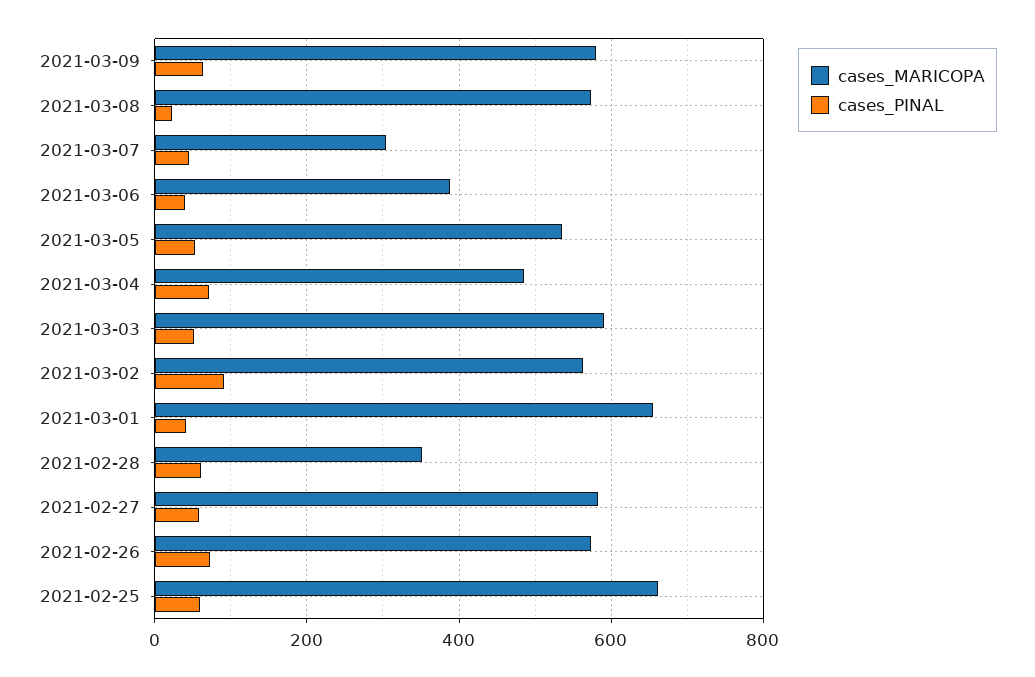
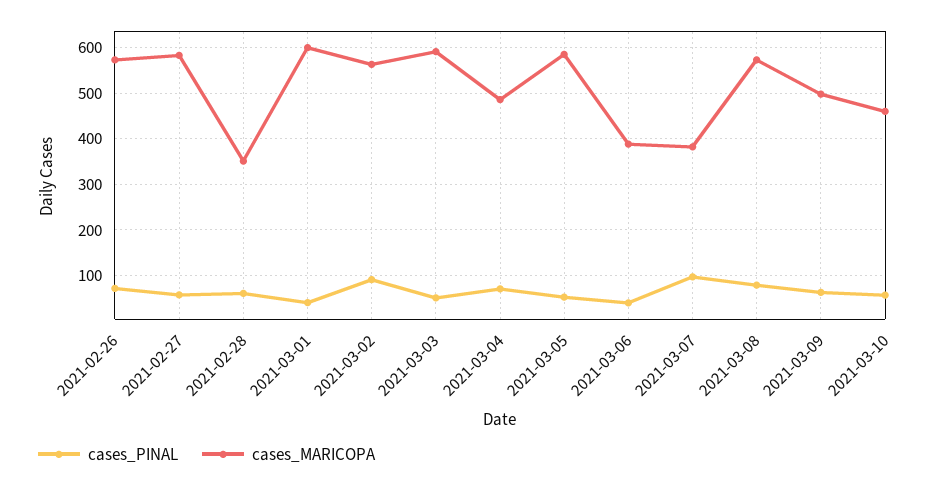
cases_MARICOPA, 2021-03-09: 580 -> 500
cases_PINAL, 2021-03-08: 20 -> 80
cases_MARICOPA, 2021-03-07: 300 -> 380
cases_PINAL, 2021-03-07: 40 -> 100
cases_MARICOPA, 2021-03-05: 540 -> 580
cases_MARICOPA, 2021-03-01: 660 -> 600
cases_MARICOPA, 2021-02-25: 660 -> none
cases_PINAL, 2021-02-25: 60 -> none
cases_PINAL, 2021-03-10: none -> 60
cases_MARICOPA, 2021-03-10: none -> 460

